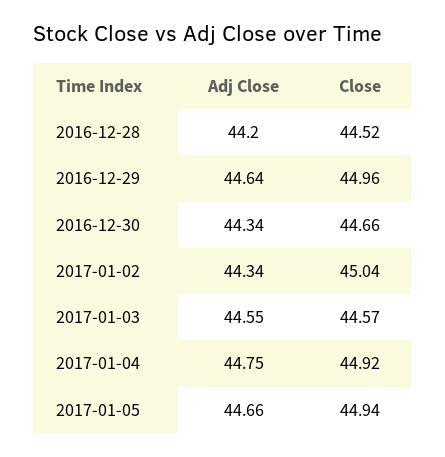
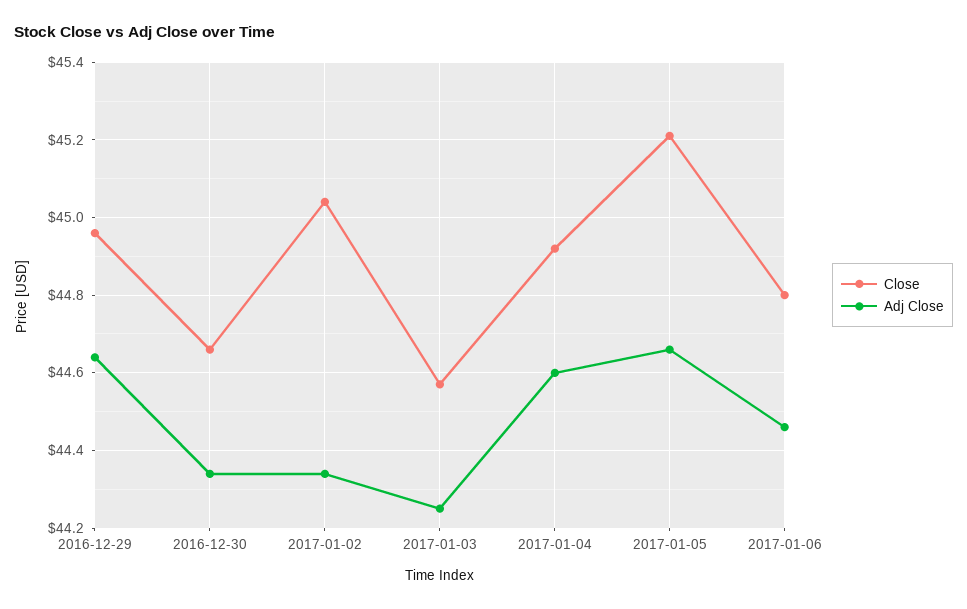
Adj Close, 2016-12-28: 44.2 -> none
Close, 2016-12-28: 44.52 -> none
Adj Close, 2017-01-03: 44.55 -> 44.25
Adj Close, 2017-01-04: 44.75 -> 44.6
Close, 2017-01-05: 44.94 -> 45.2
Close, 2017-01-06: none -> 44.8
Adj Close, 2017-01-06: none -> 44.45

